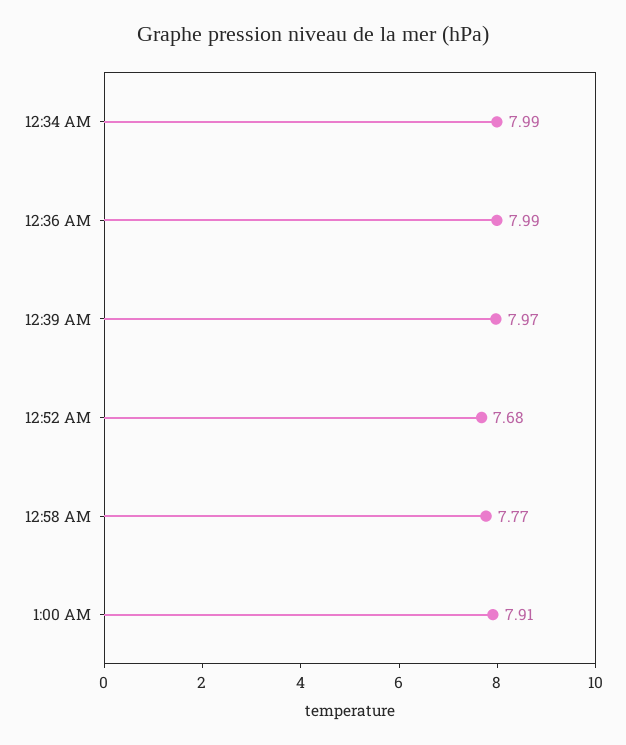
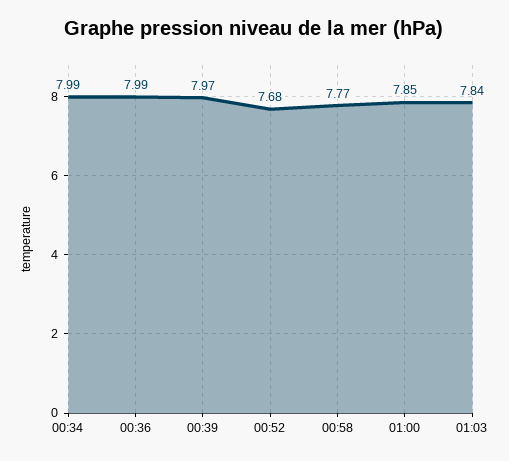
1:00 AM: 7.91 -> 7.85
01:03: none -> 7.84

